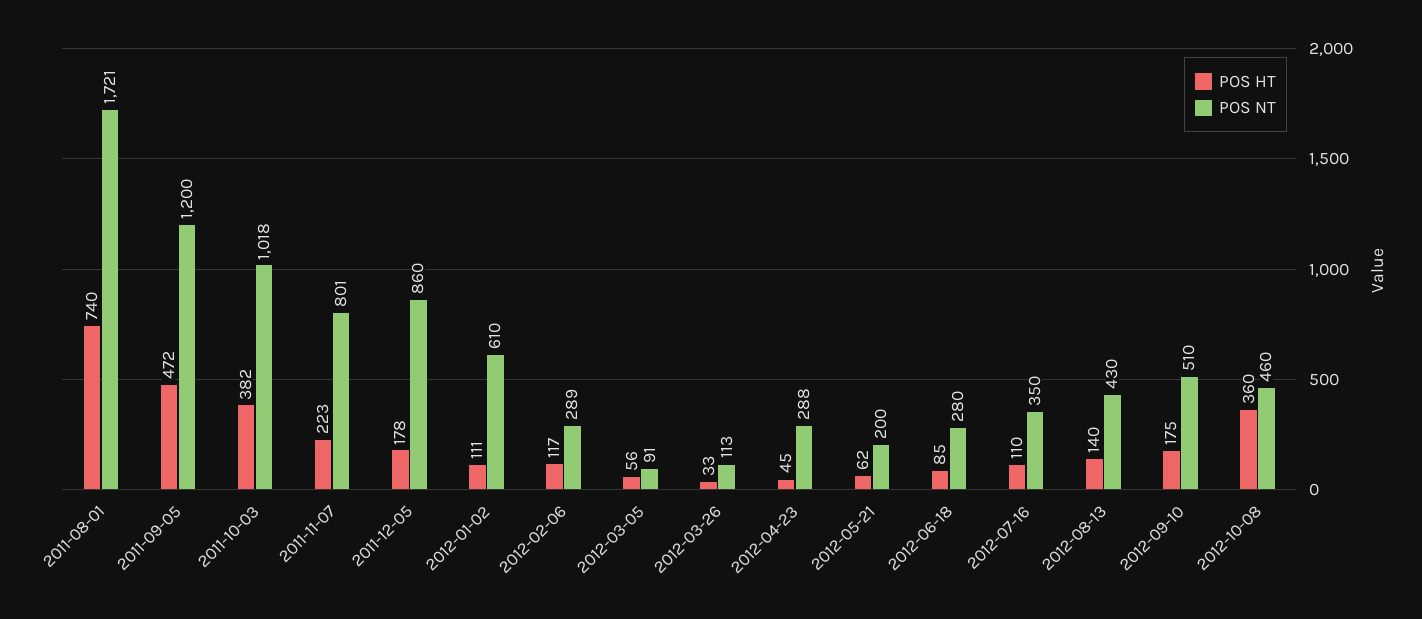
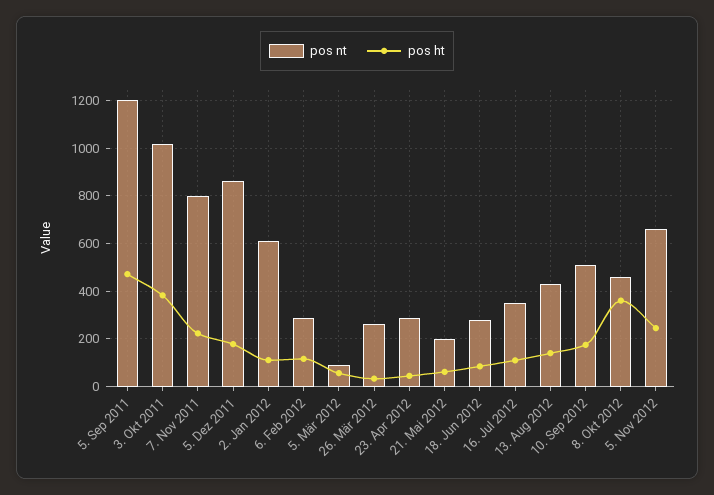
POS HT, 2011-08-01: 740 -> none
POS NT, 2011-08-01: 1721 -> none
POS NT, 2012-03-26: 113 -> 250
POS NT, 5. Nov 2012: none -> 650
POS HT, 5. Nov 2012: none -> 250

